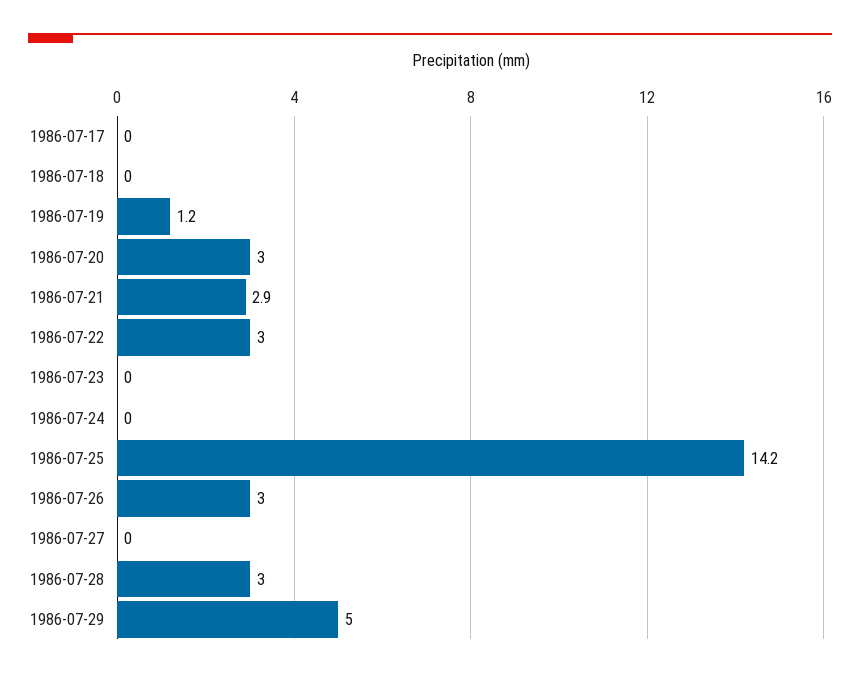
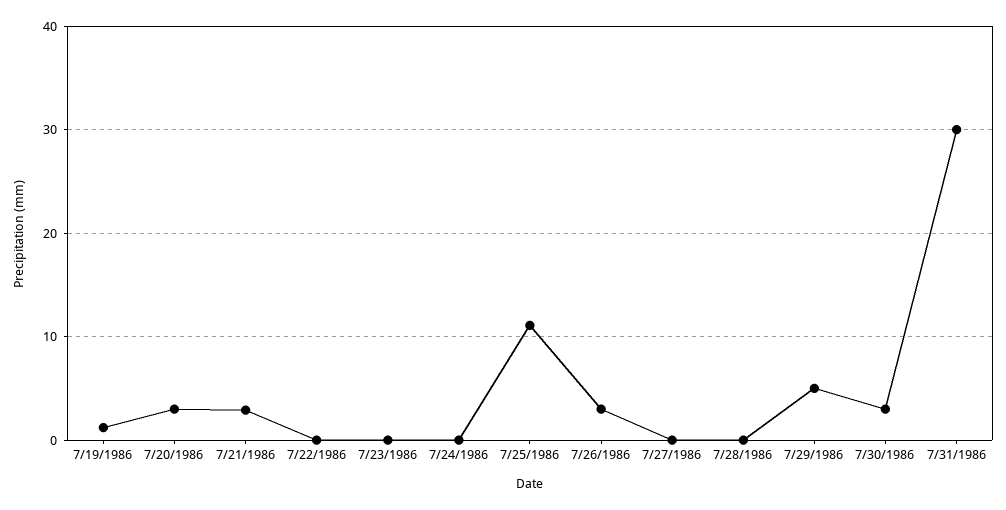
1986-07-17: 0 -> none
1986-07-18: 0 -> none
1986-07-22: 3 -> 0
1986-07-25: 14.2 -> 11
1986-07-28: 3 -> 0
7/30/1986: none -> 3
7/31/1986: none -> 30

